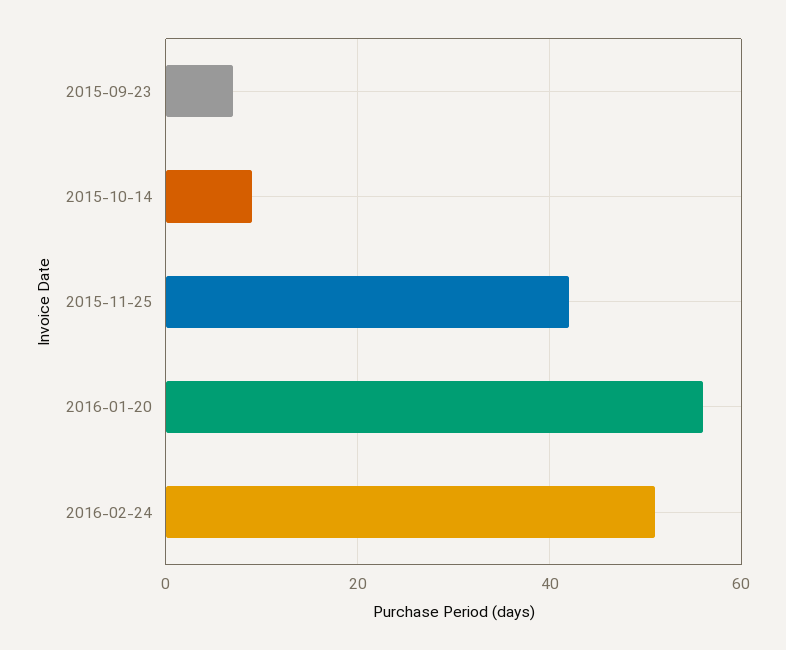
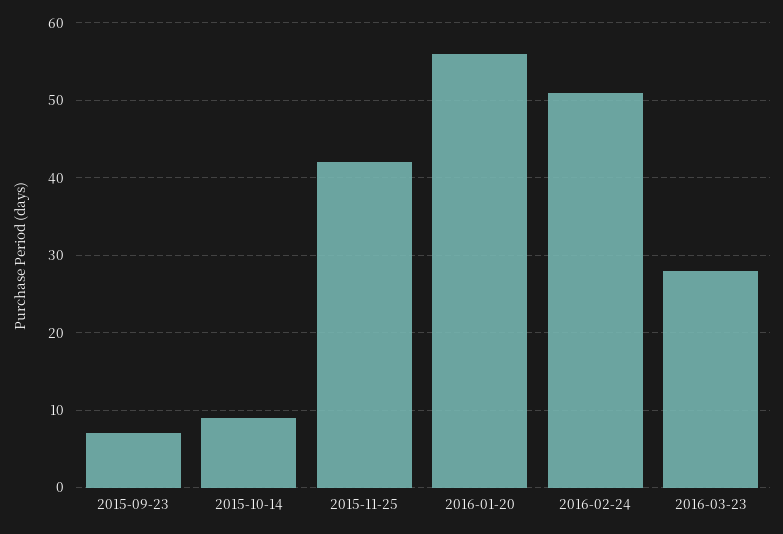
2016-03-23: none -> 28

